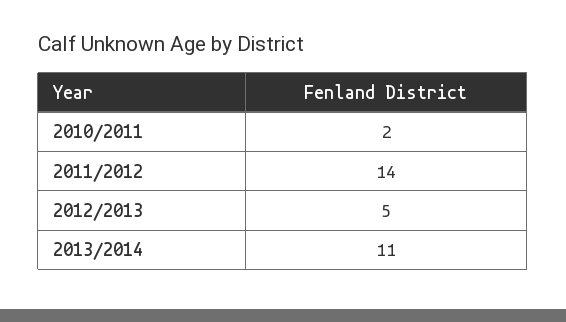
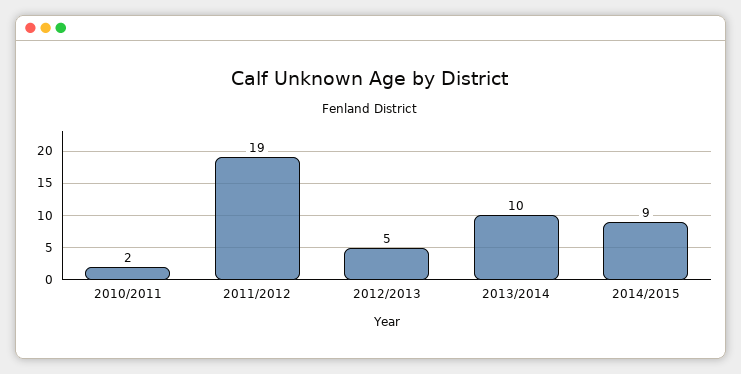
2011/2012: 14 -> 19
2013/2014: 11 -> 10
2014/2015: none -> 9

